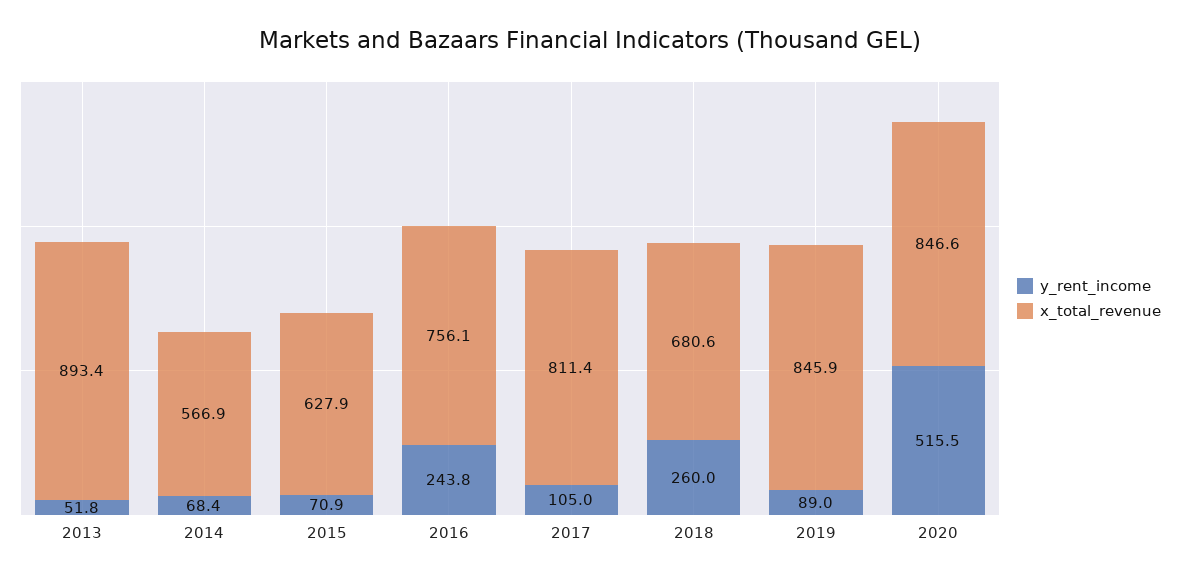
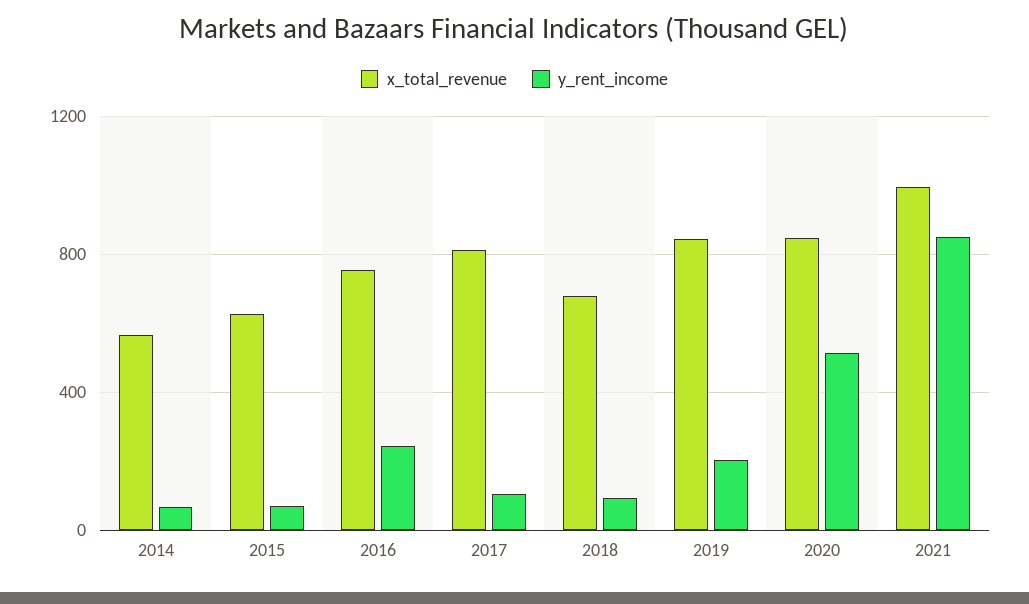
y_rent_income, 2013: 51.8 -> none
x_total_revenue, 2013: 893.4 -> none
y_rent_income, 2018: 260 -> 100
y_rent_income, 2019: 89 -> 200
x_total_revenue, 2021: none -> 1000
y_rent_income, 2021: none -> 850

